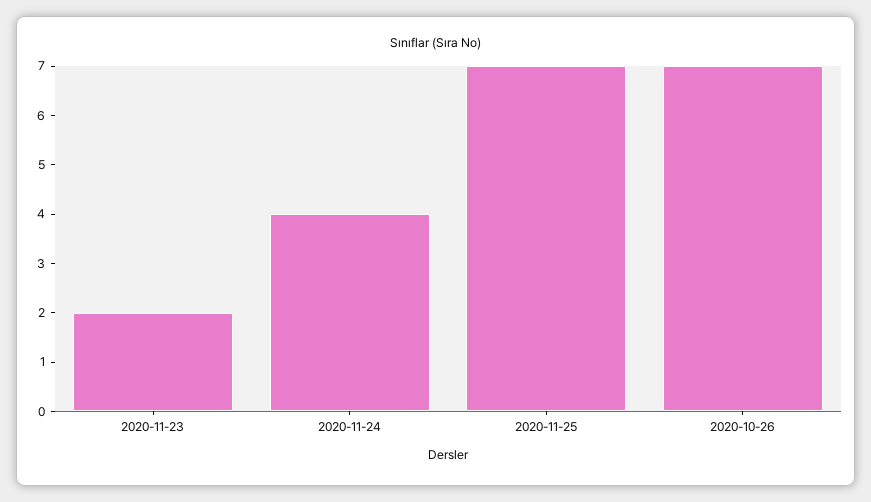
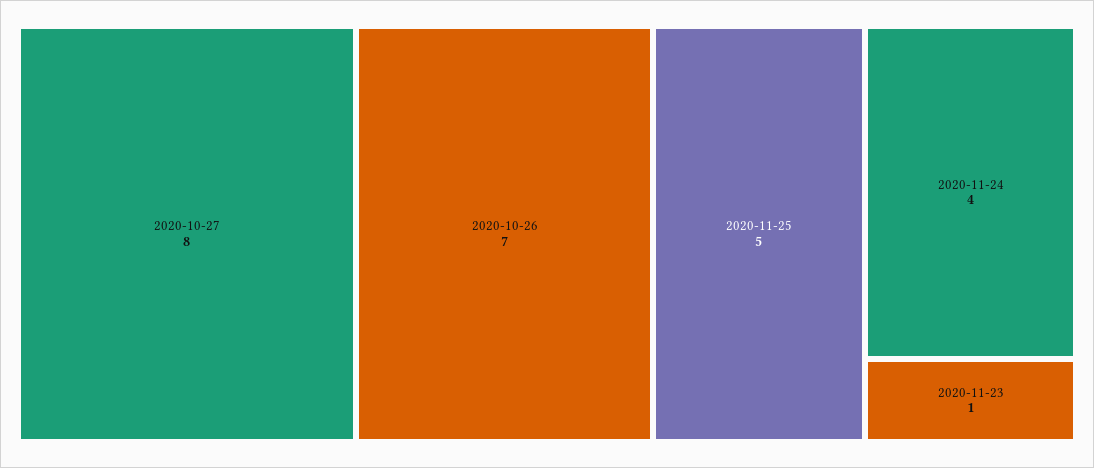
2020-11-23: 2 -> 1
2020-11-25: 7 -> 5
2020-10-27: none -> 8

